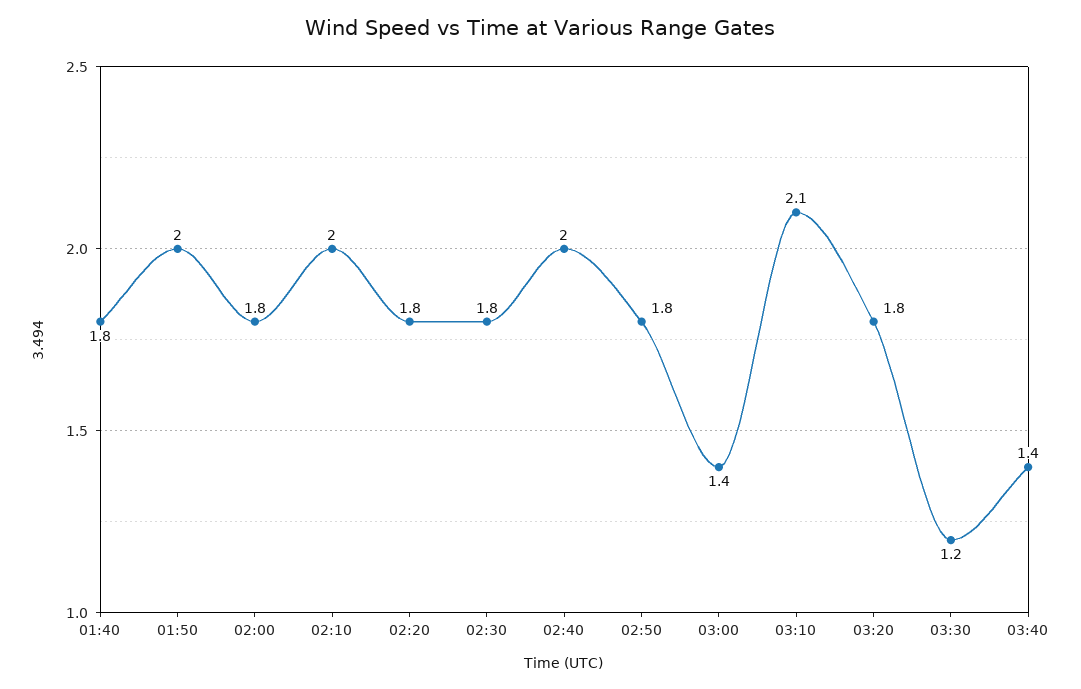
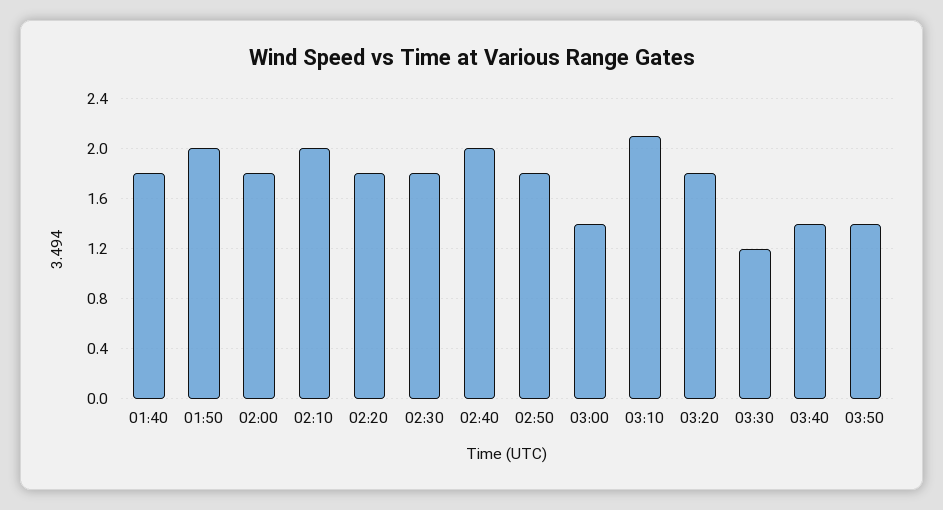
03:50: none -> 1.4

